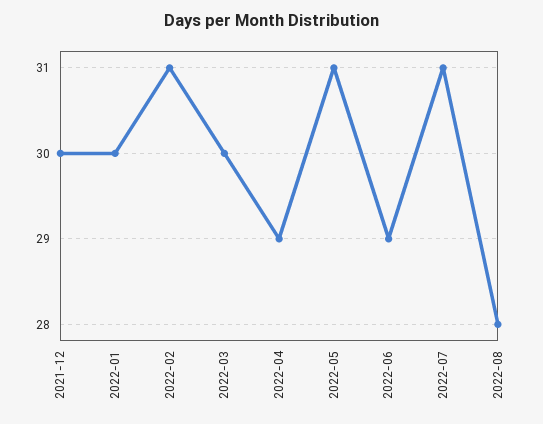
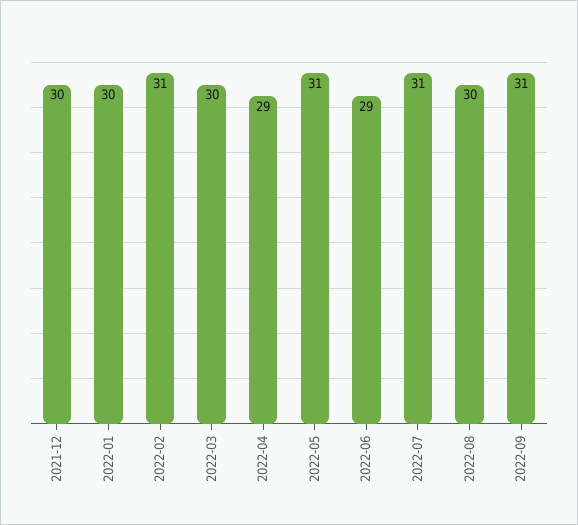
2022-08: 28 -> 30
2022-09: none -> 31

